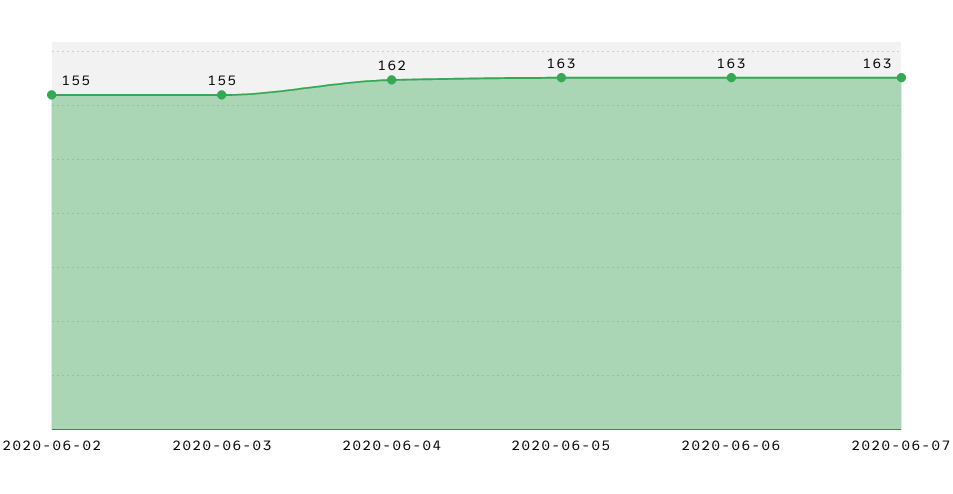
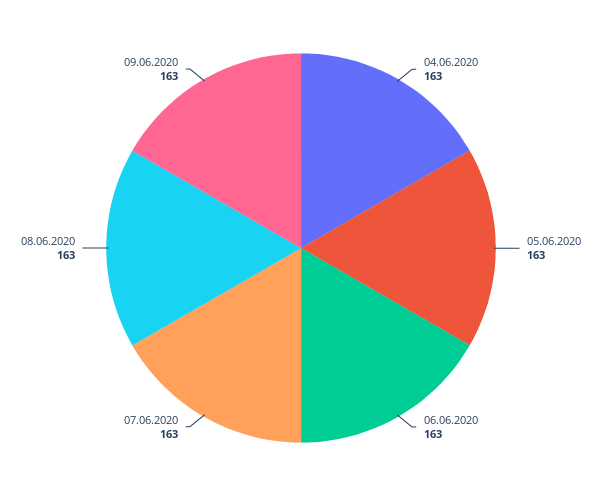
2020-06-02: 155 -> none
2020-06-03: 155 -> none
2020-06-04: 162 -> 163
08.06.2020: none -> 163
09.06.2020: none -> 163

